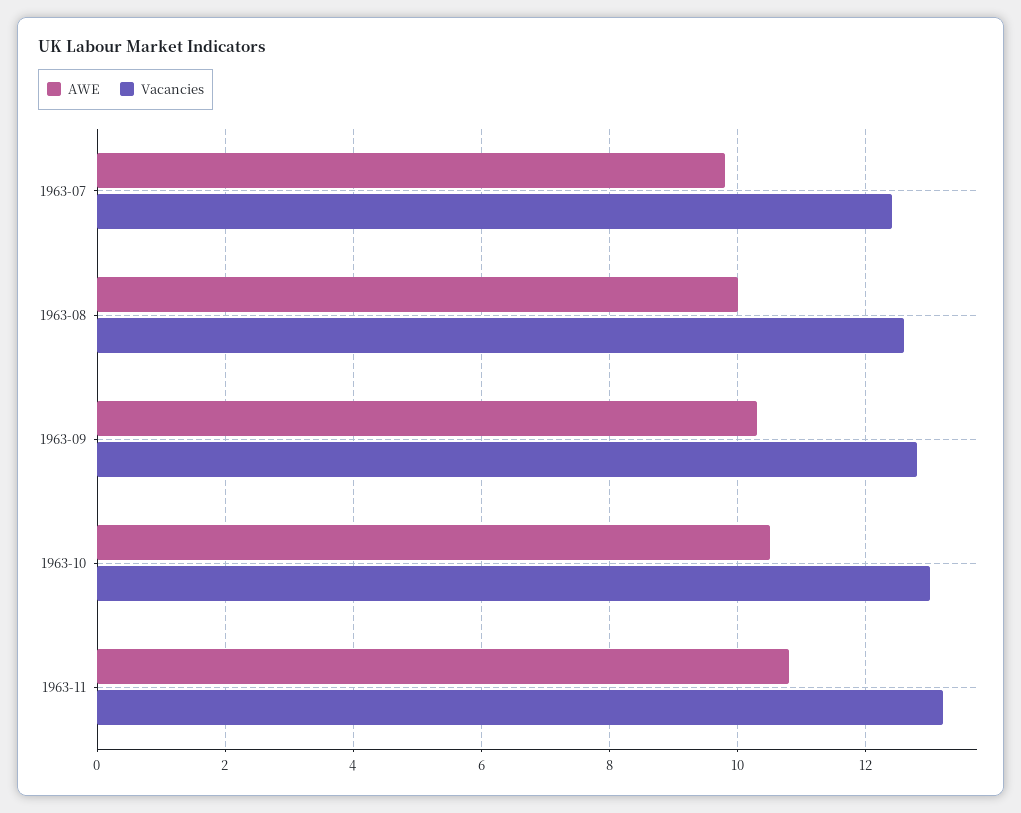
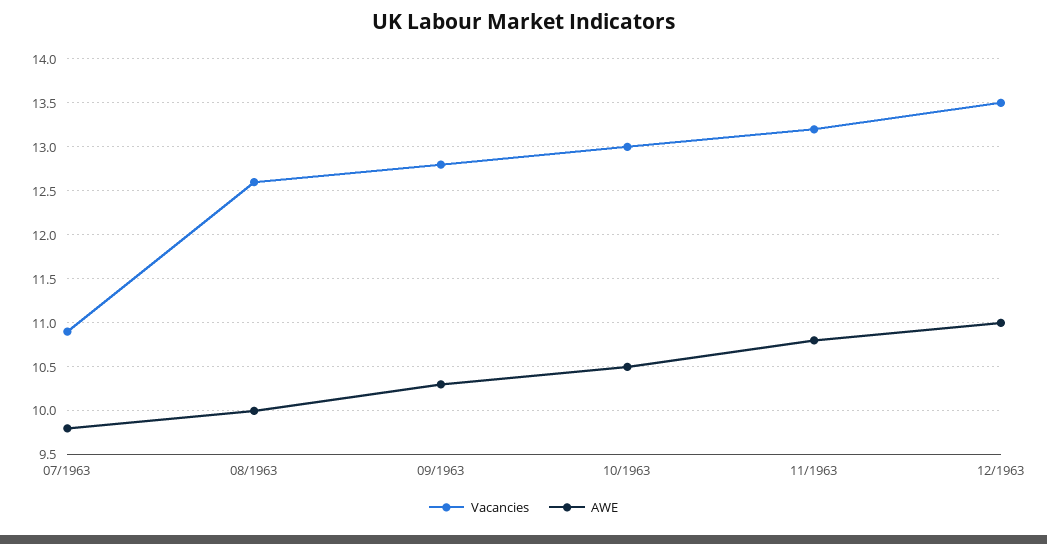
Vacancies, 1963-07: 12.5 -> 10.9
Vacancies, 12/1963: none -> 13.5
AWE, 12/1963: none -> 11

